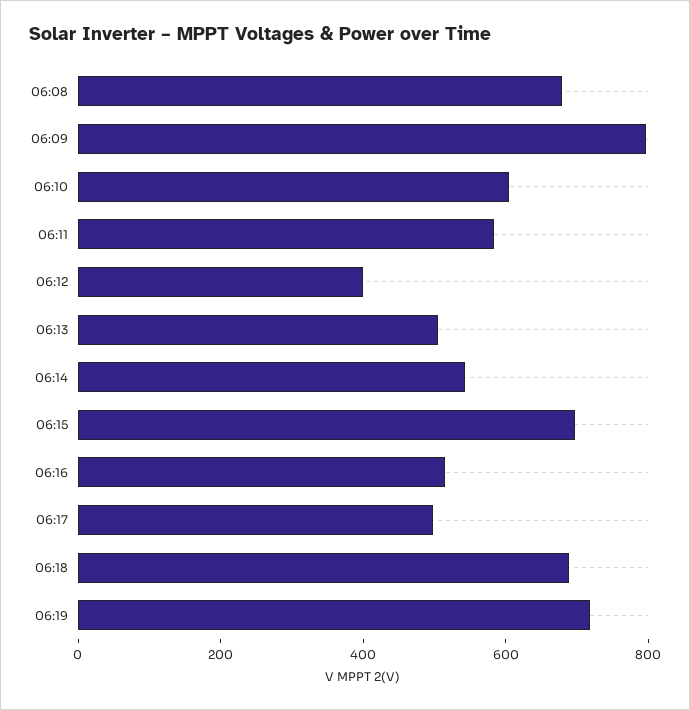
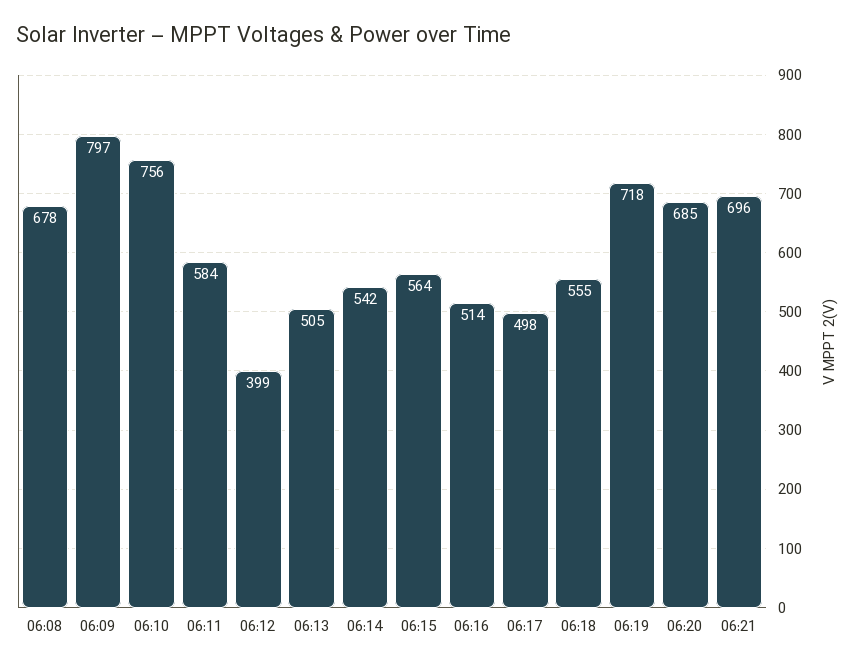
06:10: 600 -> 756
06:15: 700 -> 564
06:18: 700 -> 555
06:20: none -> 685
06:21: none -> 696

